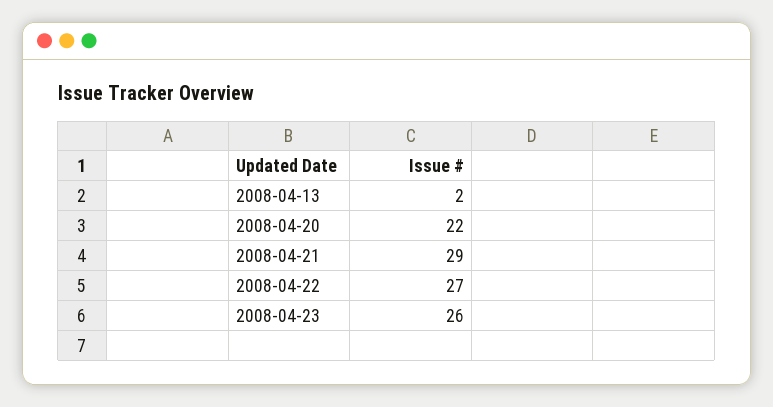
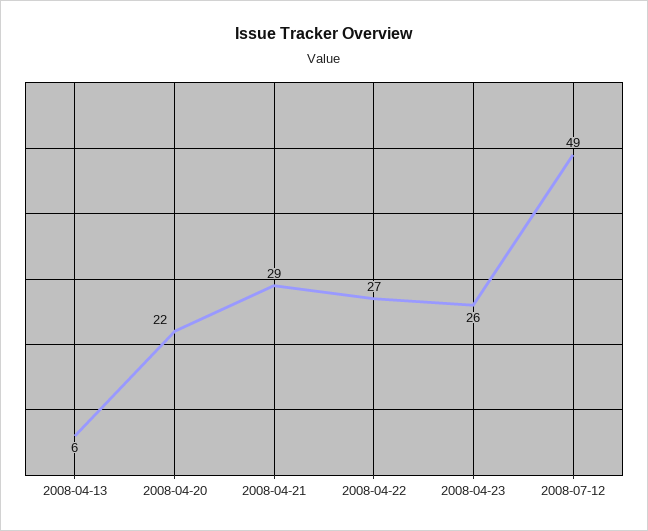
2008-04-13: 2 -> 6
2008-07-12: none -> 49

